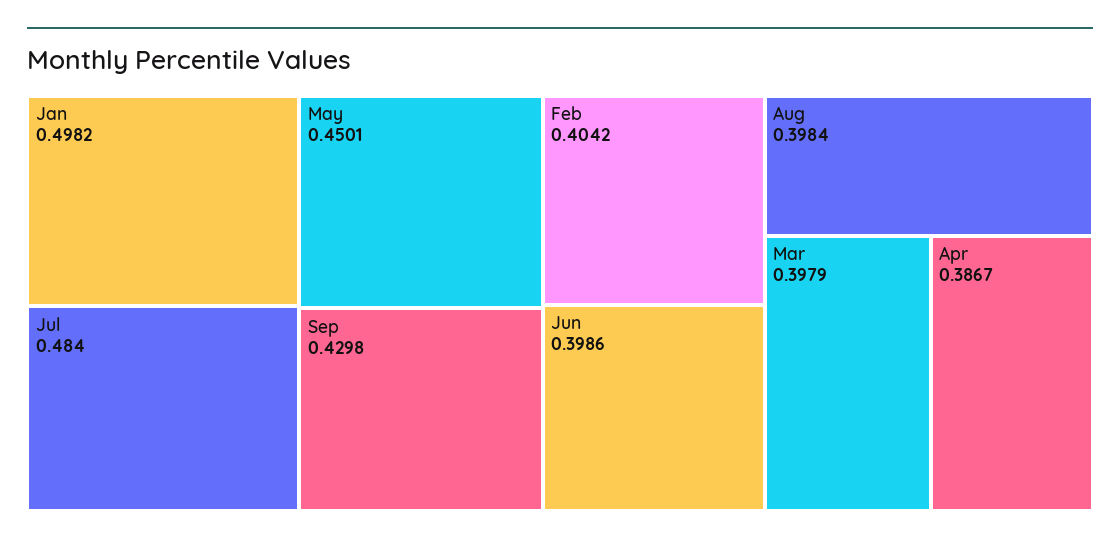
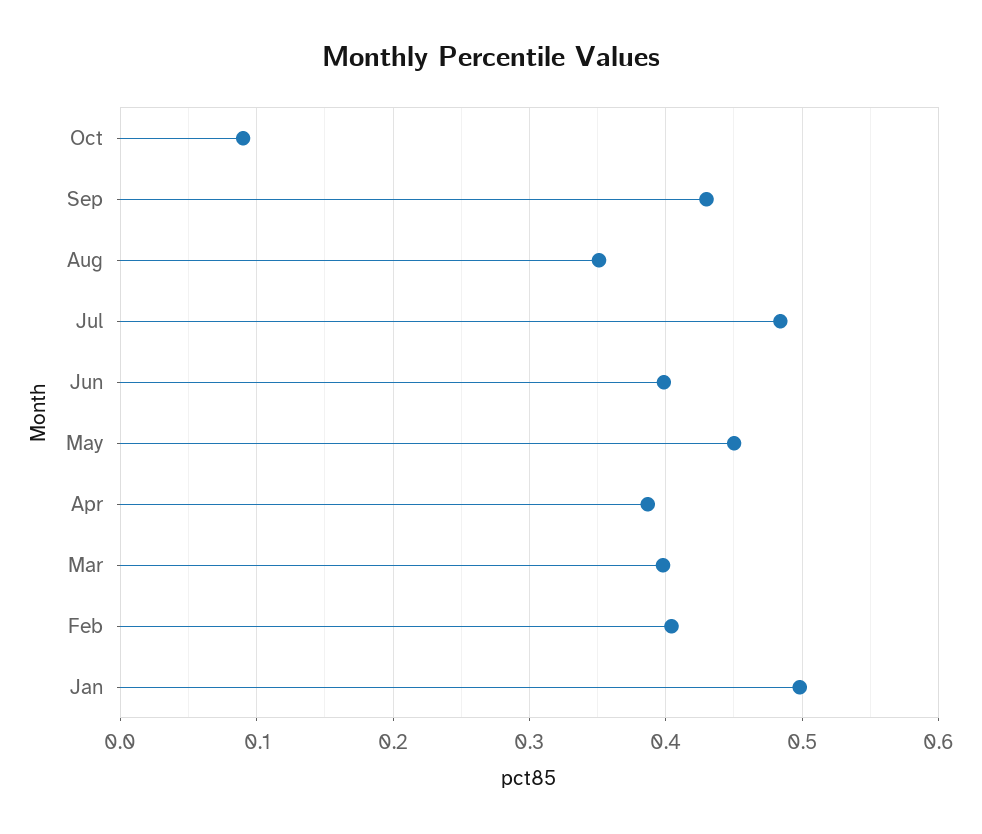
Aug: 0.3984 -> 0.35
Oct: none -> 0.09

